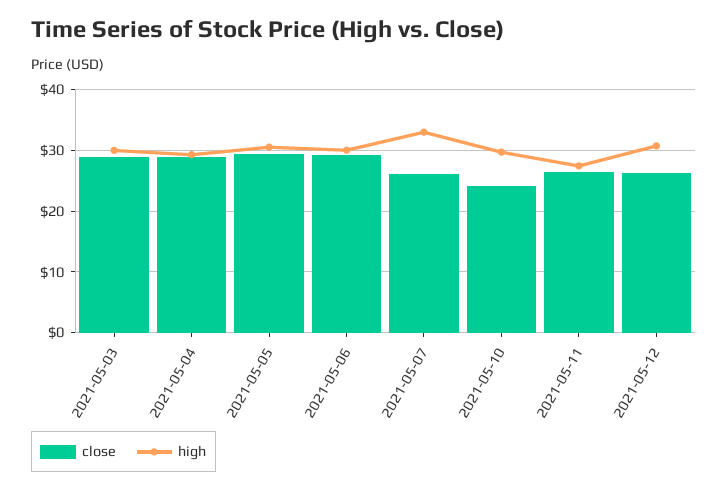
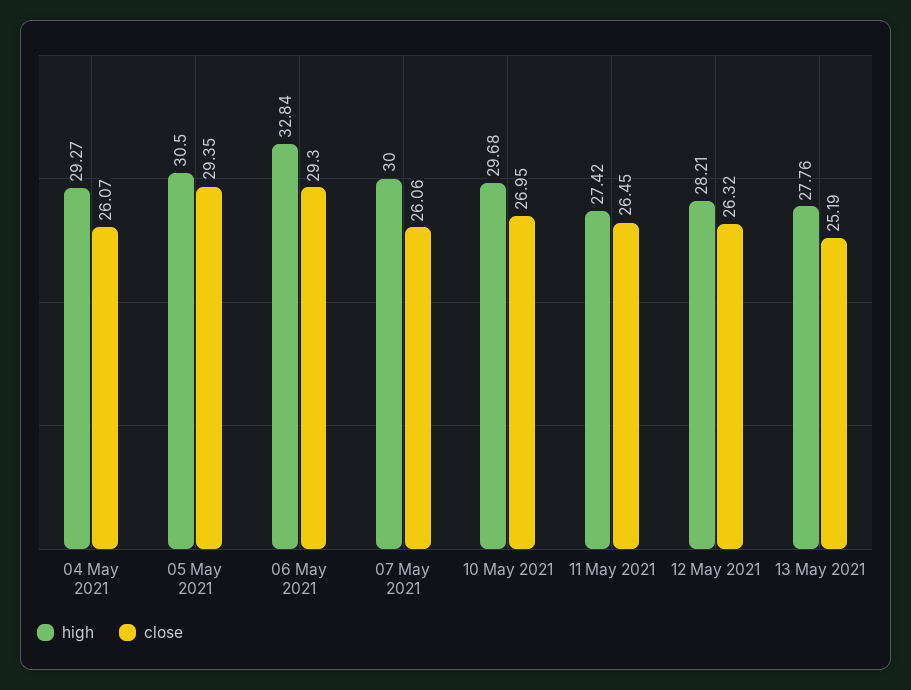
close, 2021-05-03: 29 -> none
high, 2021-05-03: 30 -> none
close, 2021-05-04: 29 -> 26.07
high, 2021-05-06: 30 -> 32.84
high, 2021-05-07: 33 -> 30
close, 2021-05-10: 24 -> 26.95
high, 2021-05-12: 31 -> 28.21
high, 13 May 2021: none -> 27.76
close, 13 May 2021: none -> 25.19

